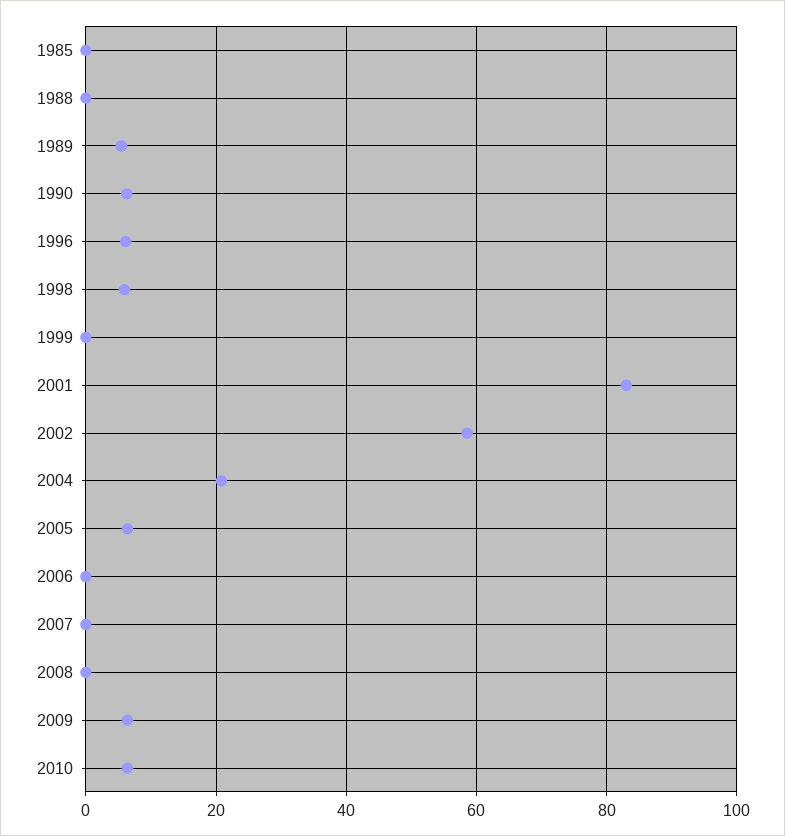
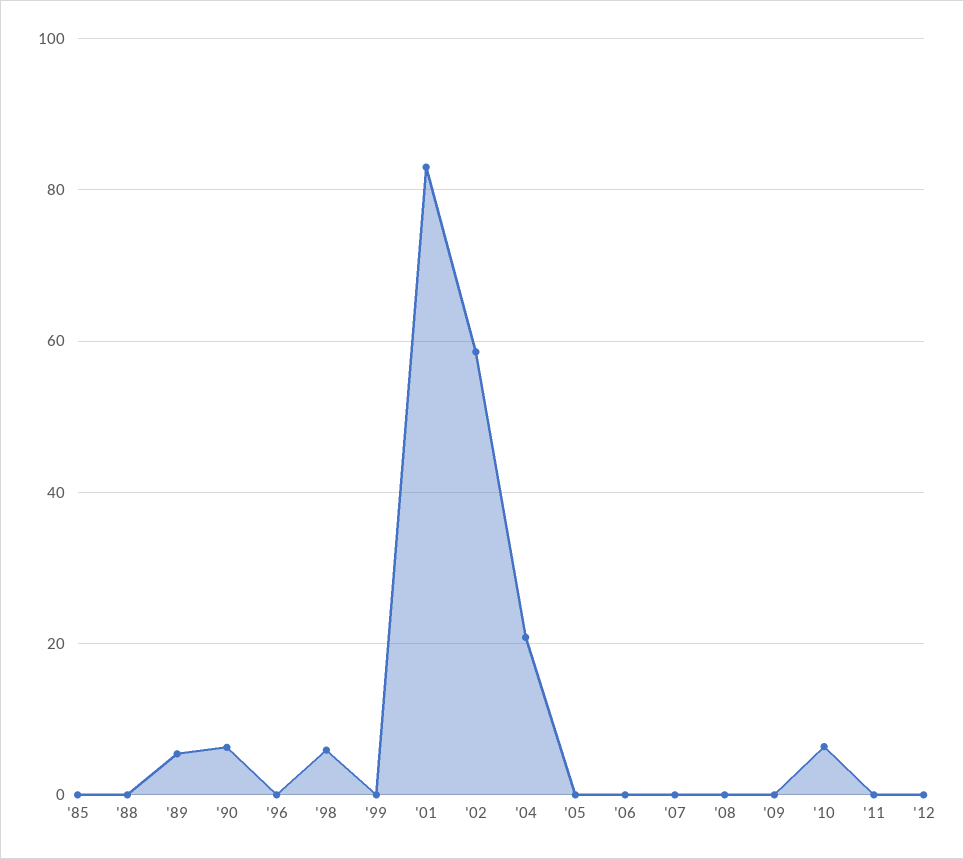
1996: 6 -> 0
2005: 6 -> 0
2009: 6 -> 0
'11: none -> 0
'12: none -> 0

